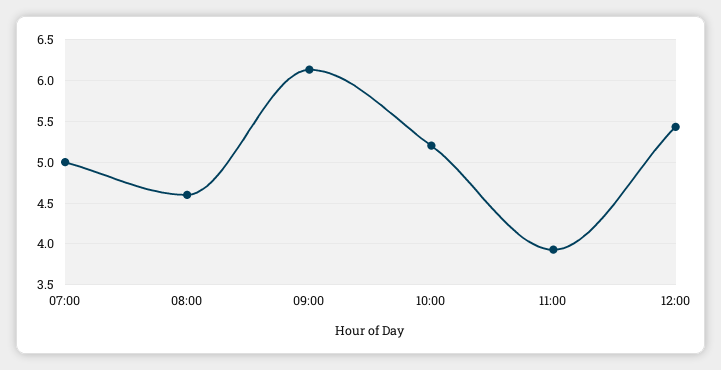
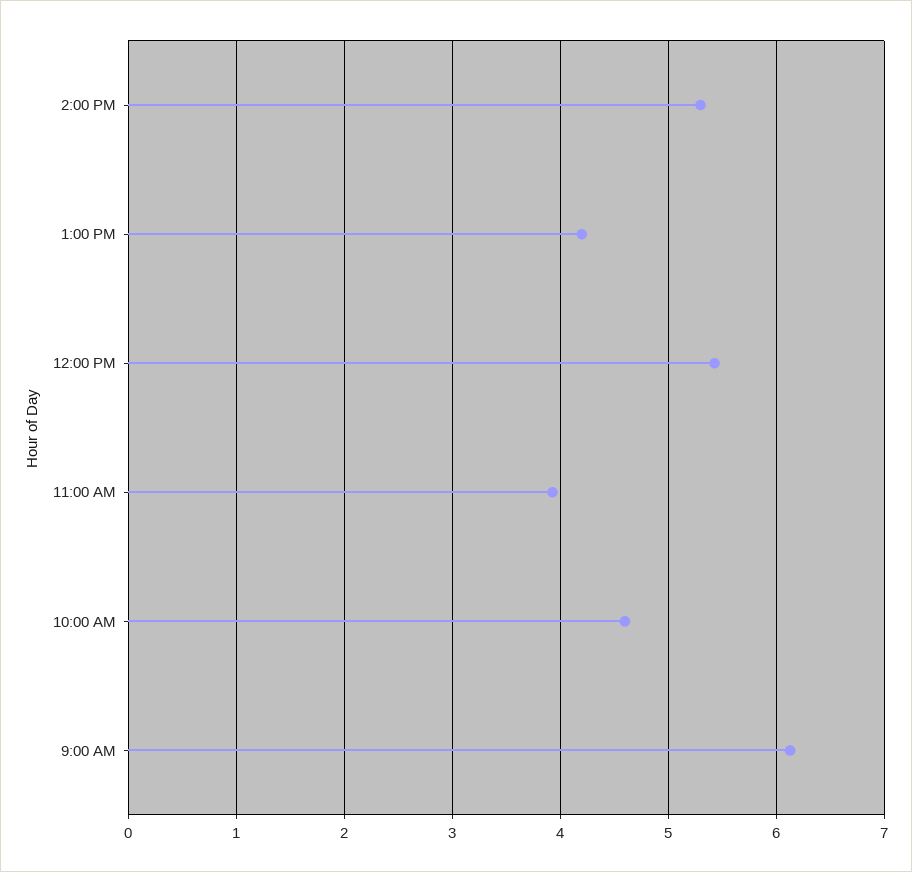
07:00: 5 -> none
08:00: 4.6 -> none
10:00: 5.2 -> 4.6
2:00 PM: none -> 5.3
1:00 PM: none -> 4.2

